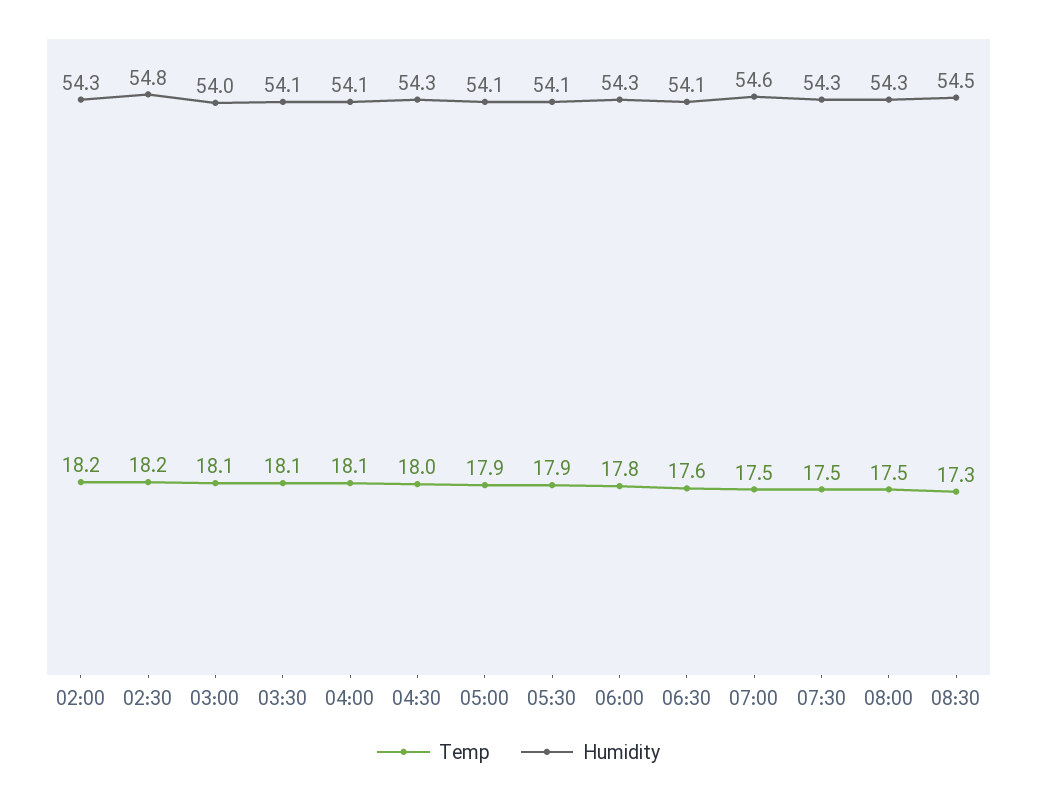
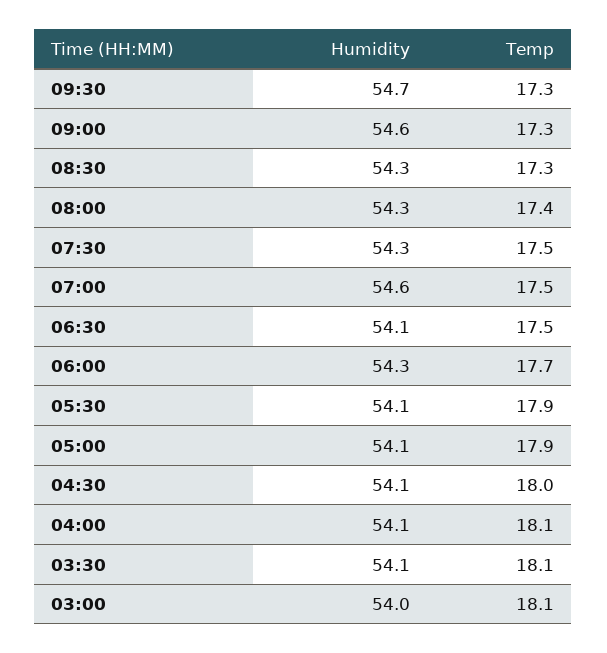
Temp, 02:00: 18.2 -> none
Humidity, 02:00: 54.3 -> none
Temp, 02:30: 18.2 -> none
Humidity, 02:30: 54.8 -> none
Humidity, 04:30: 54.3 -> 54.1
Temp, 06:00: 17.8 -> 17.7
Temp, 06:30: 17.6 -> 17.5
Temp, 08:00: 17.5 -> 17.4
Humidity, 08:30: 54.5 -> 54.3
Humidity, 09:30: none -> 54.7
Temp, 09:30: none -> 17.3
Humidity, 09:00: none -> 54.6
Temp, 09:00: none -> 17.3

